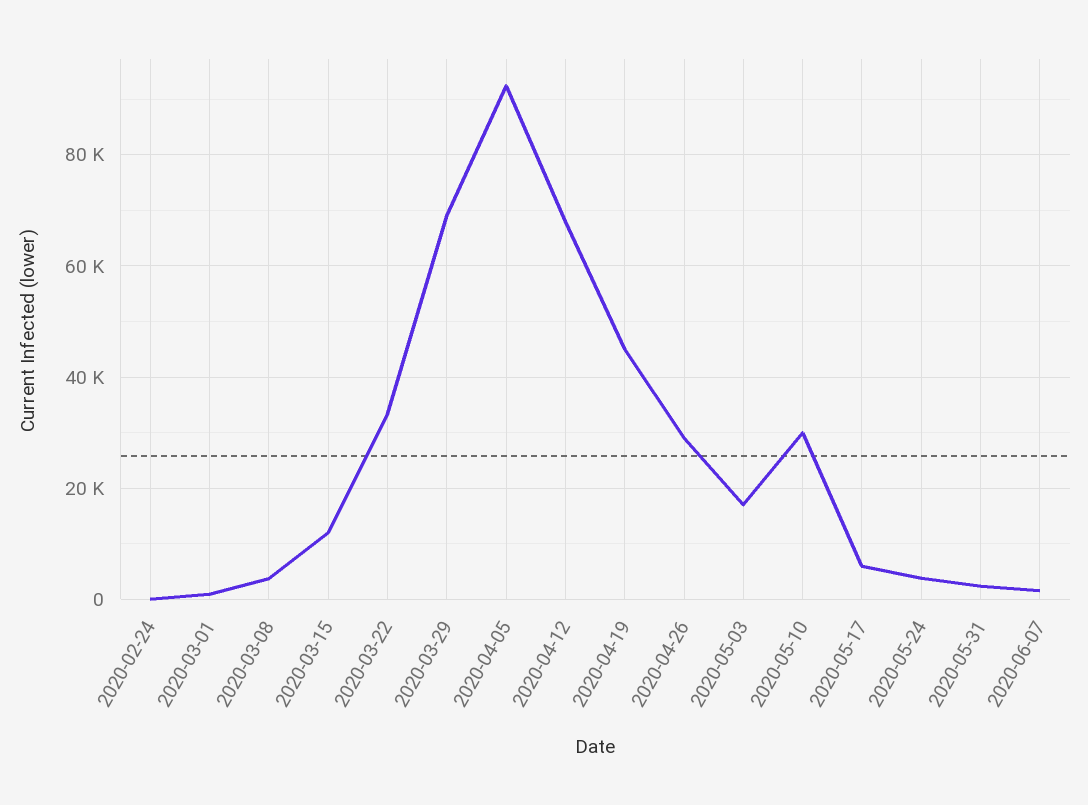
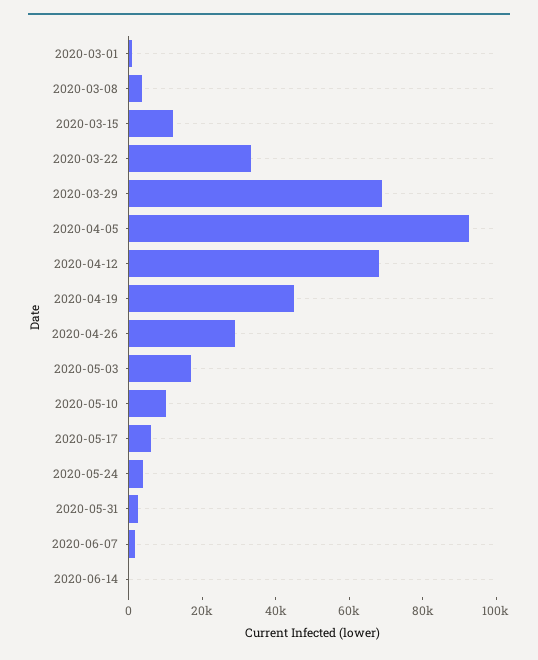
2020-02-24: 0 -> none
2020-05-10: 30000 -> 10000
2020-06-14: none -> 0

